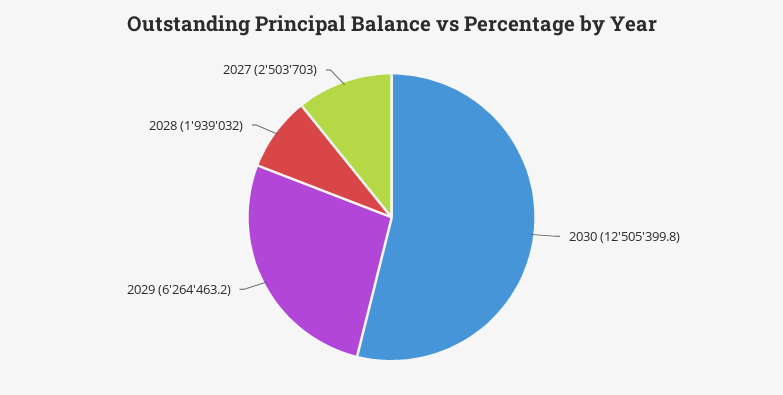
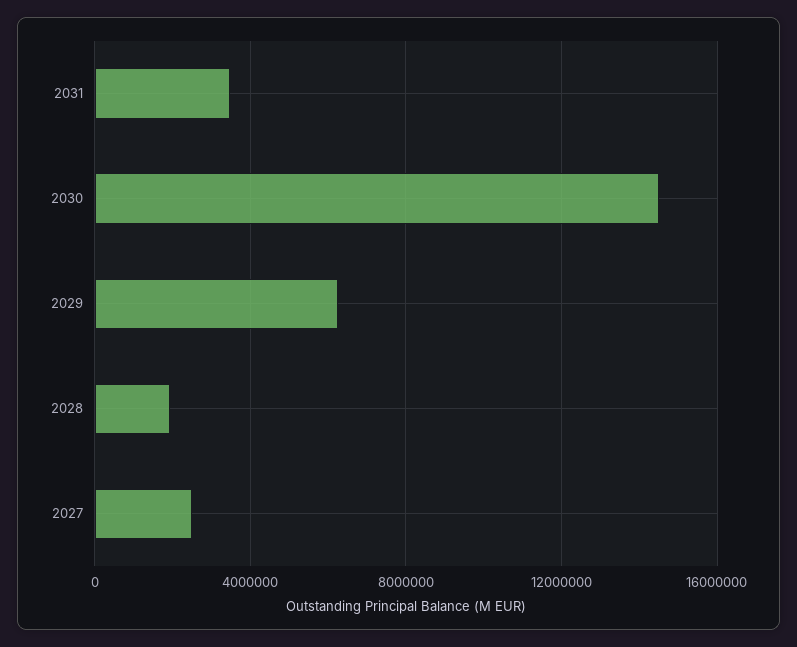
2030: 12505399.8 -> 14500000
2031: none -> 3500000

